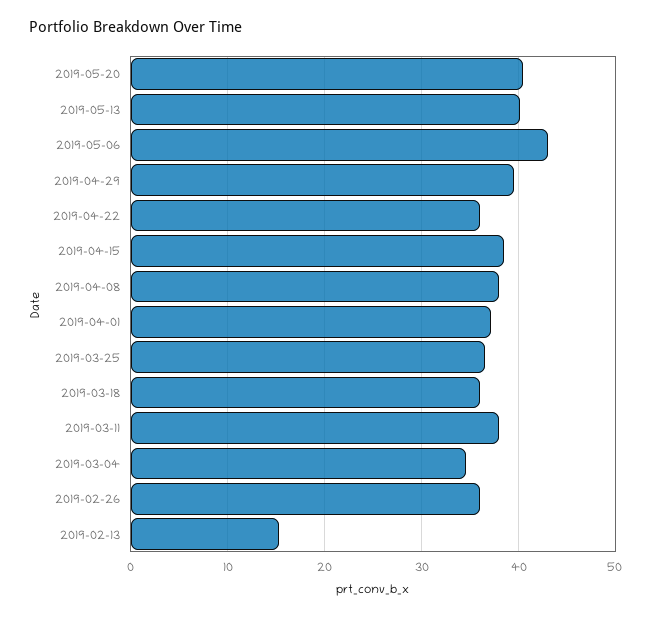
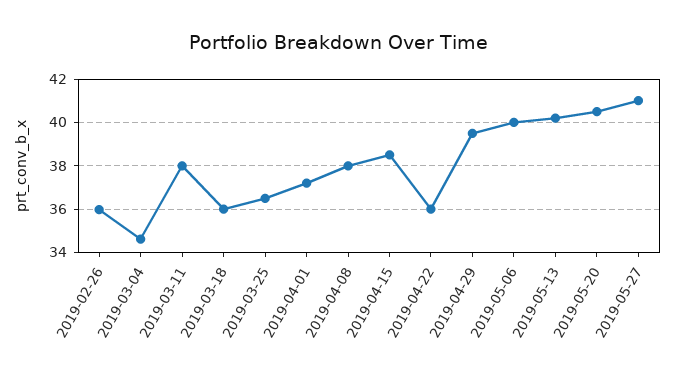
2019-05-06: 43 -> 40
2019-02-13: 15 -> none
2019-05-27: none -> 41

